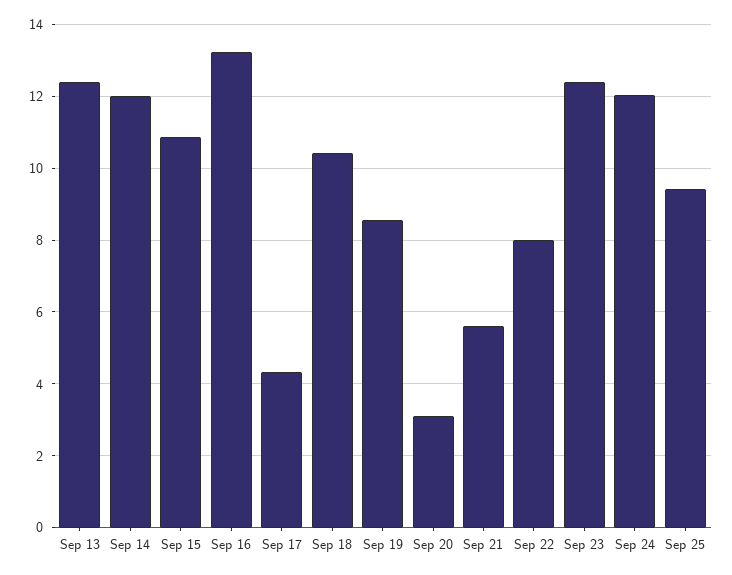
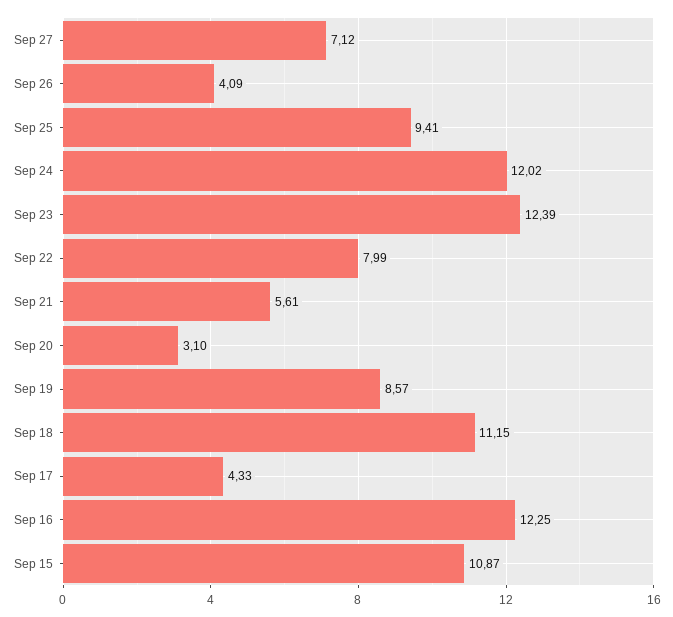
Sep 13: 12.4 -> none
Sep 14: 12 -> none
Sep 16: 13.2 -> 12.25
Sep 18: 10.4 -> 11.15
Sep 27: none -> 7.12
Sep 26: none -> 4.09

